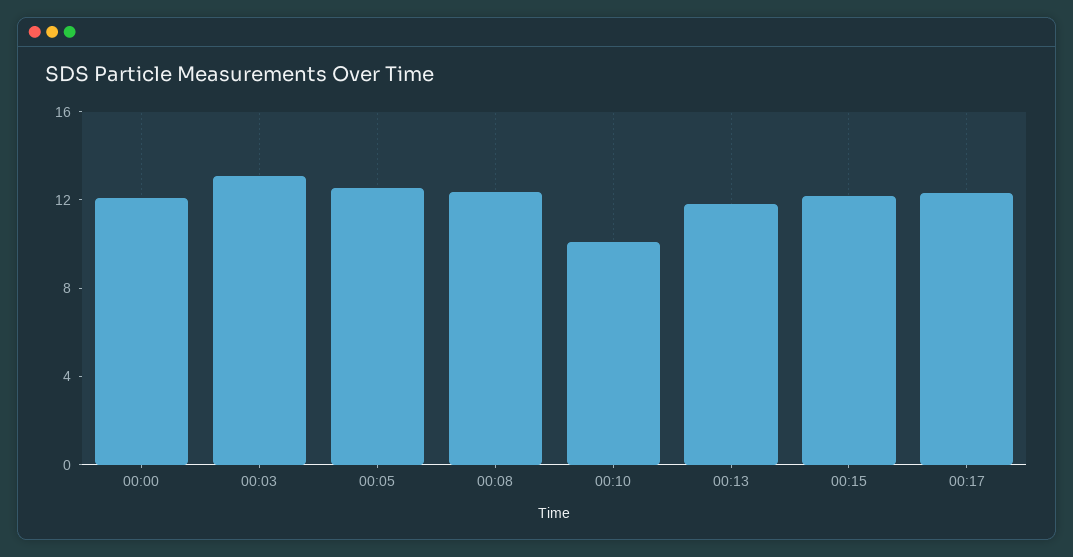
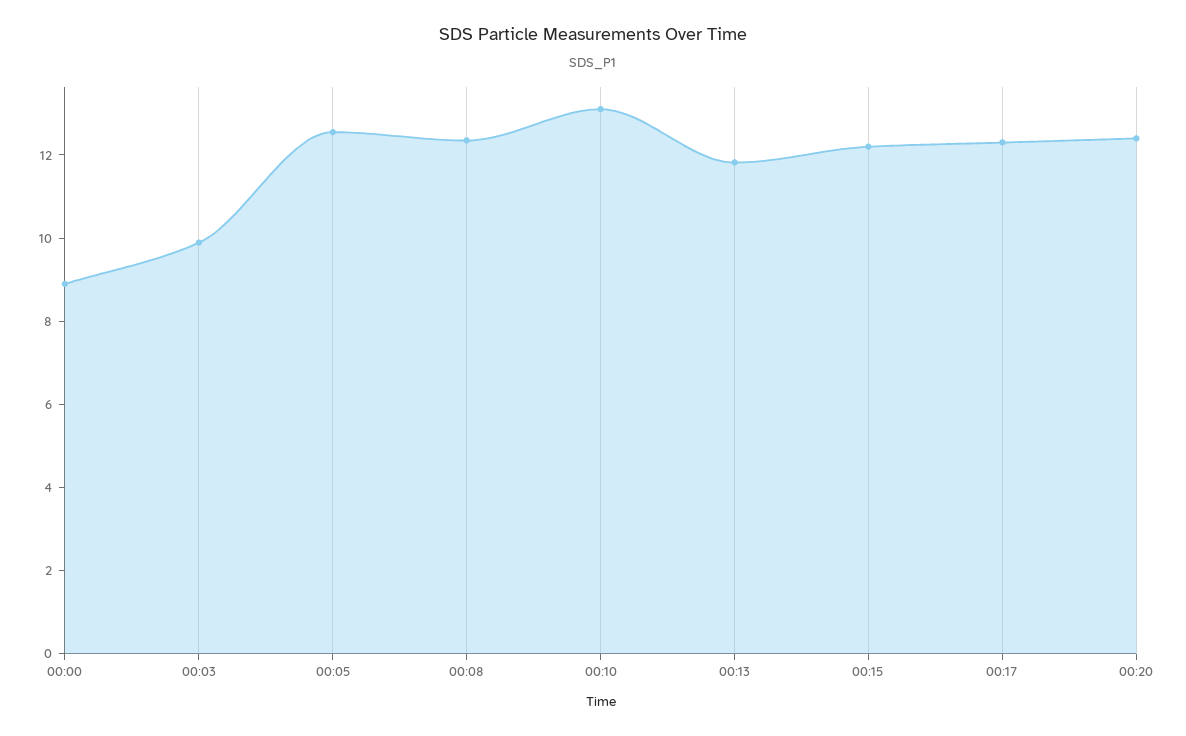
00:00: 12 -> 9
00:03: 13 -> 10
00:10: 10 -> 13
00:20: none -> 12.5

